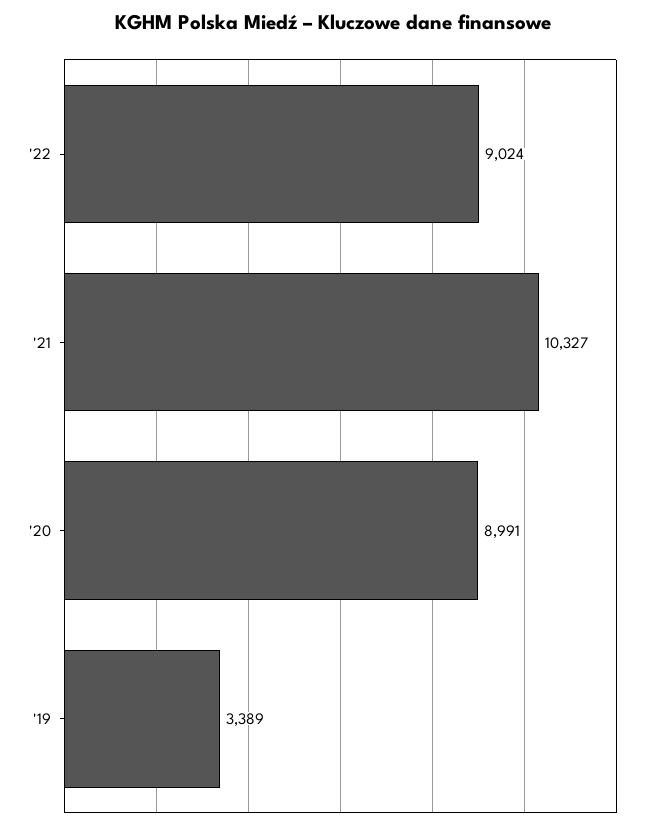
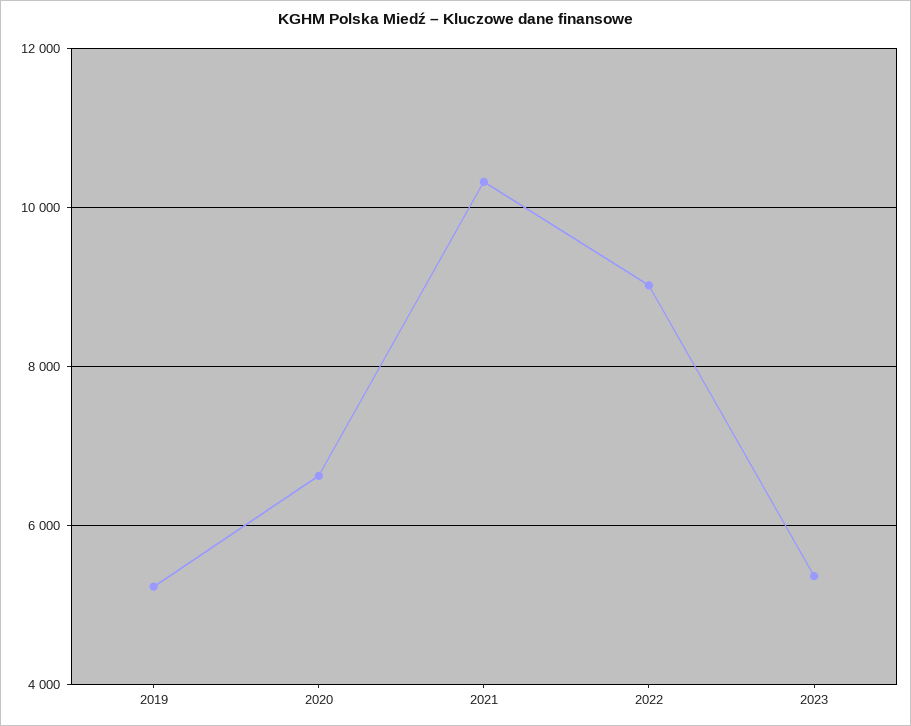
'20: 8991 -> 6600
'19: 3389 -> 5200
2023: none -> 5400

